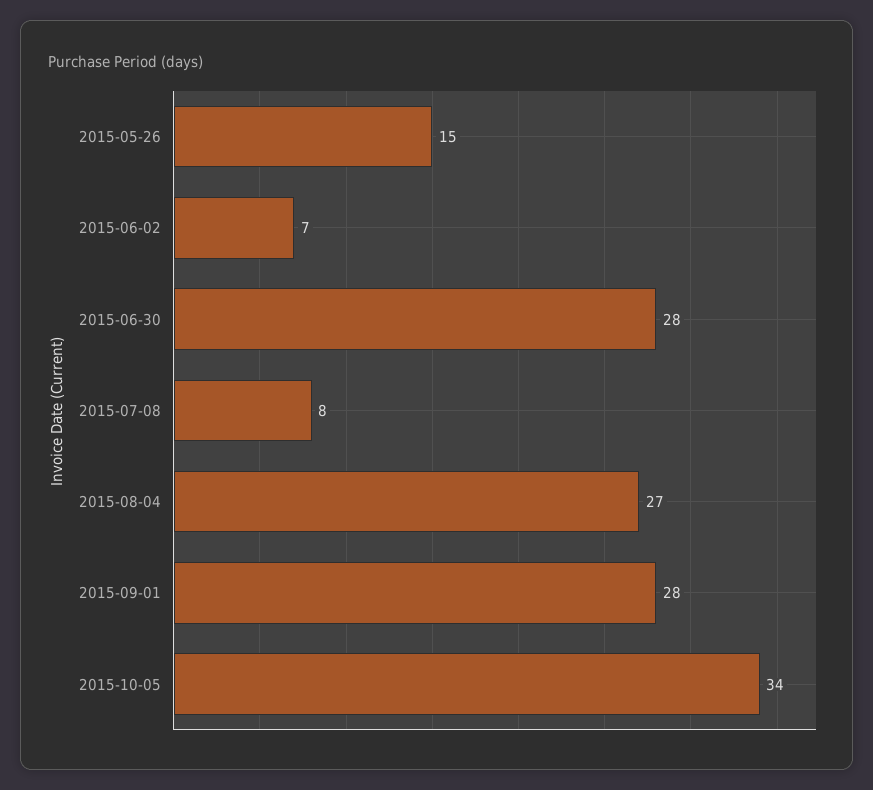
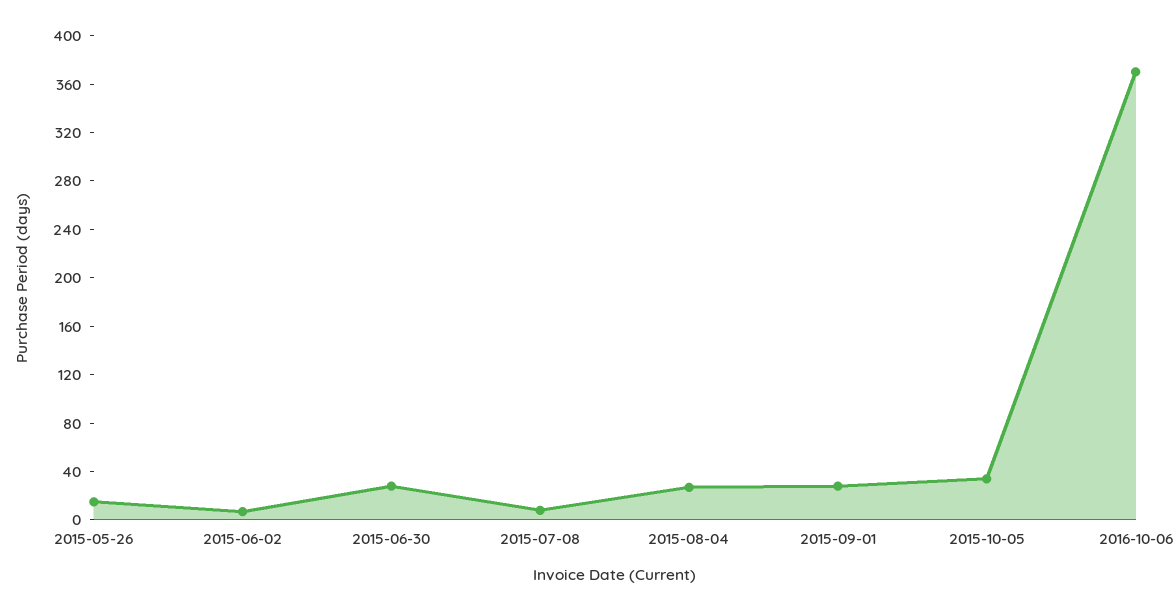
2016-10-06: none -> 370

